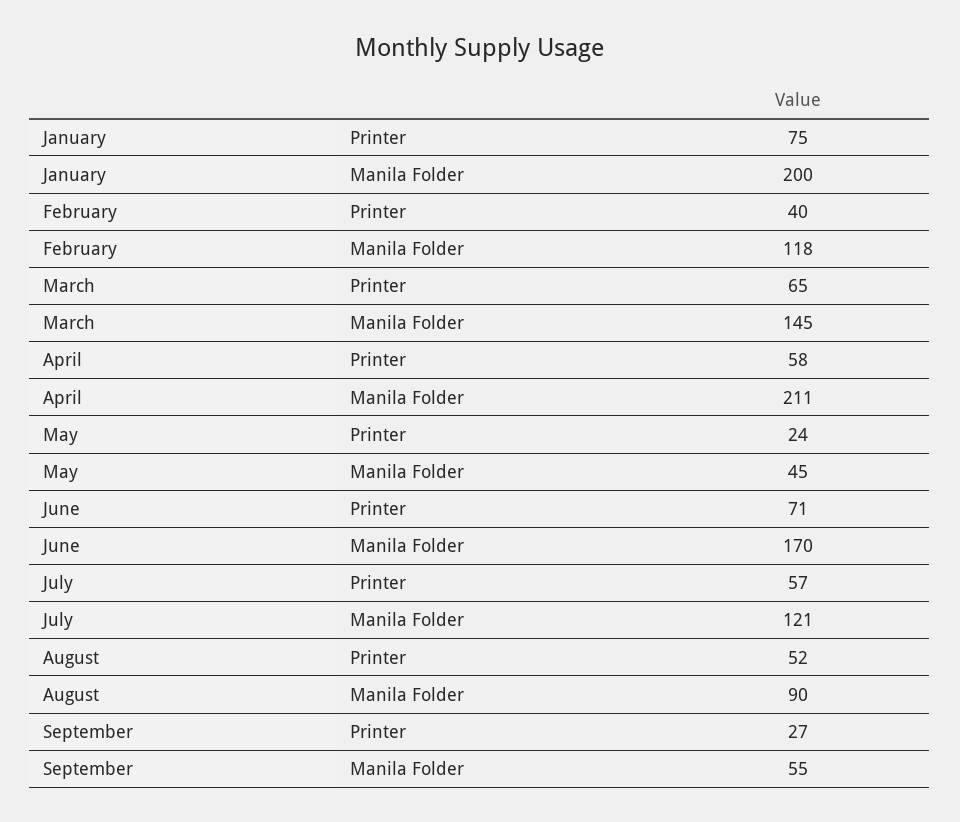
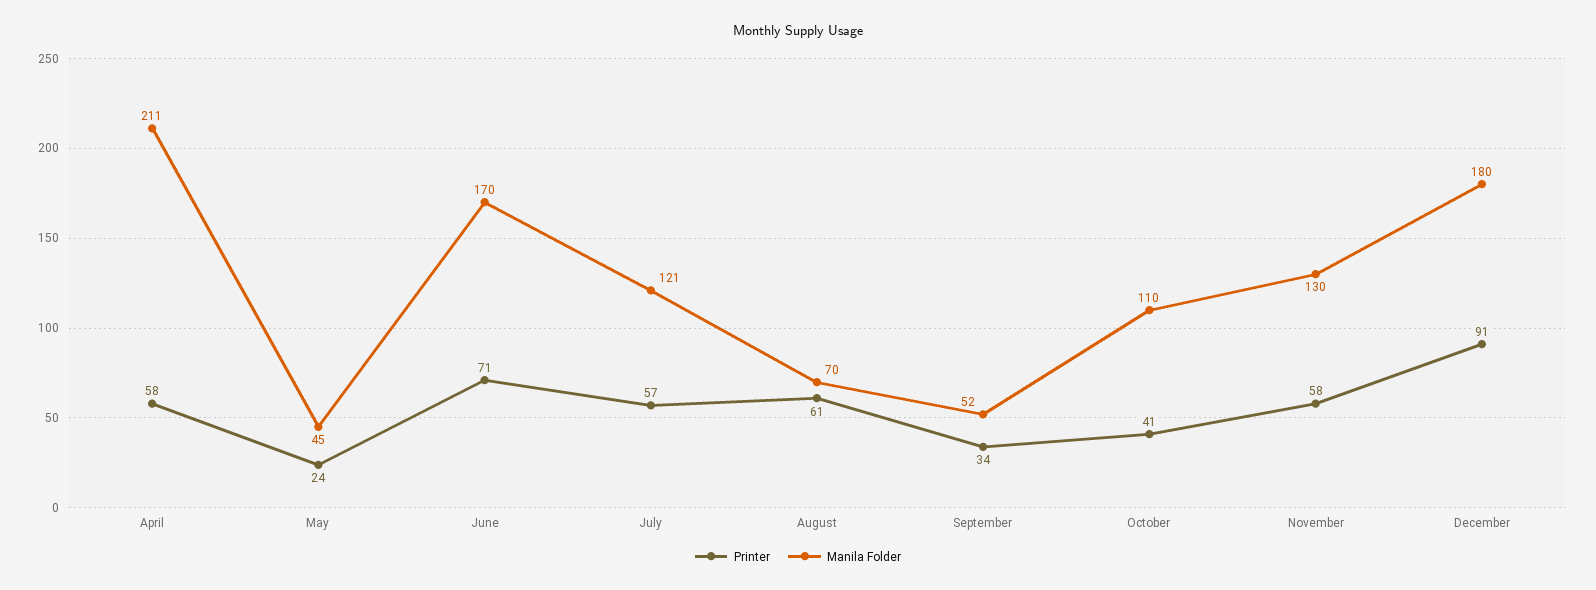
Printer, January: 75 -> none
Manila Folder, January: 200 -> none
Printer, February: 40 -> none
Manila Folder, February: 118 -> none
Printer, March: 65 -> none
Manila Folder, March: 145 -> none
Printer, August: 52 -> 61
Manila Folder, August: 90 -> 70
Printer, September: 27 -> 34
Manila Folder, September: 55 -> 52
Printer, October: none -> 41
Manila Folder, October: none -> 110
Printer, November: none -> 58
Manila Folder, November: none -> 130
Printer, December: none -> 91
Manila Folder, December: none -> 180

